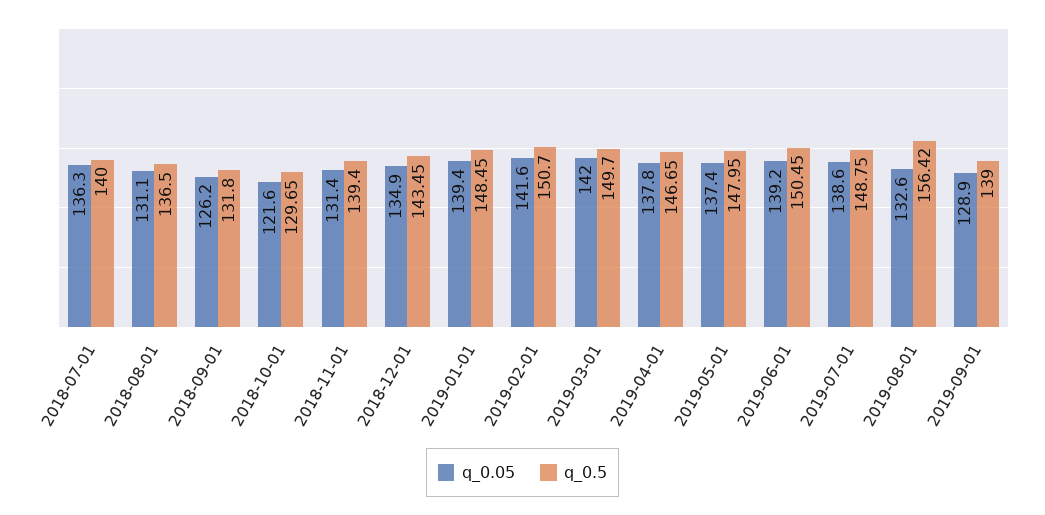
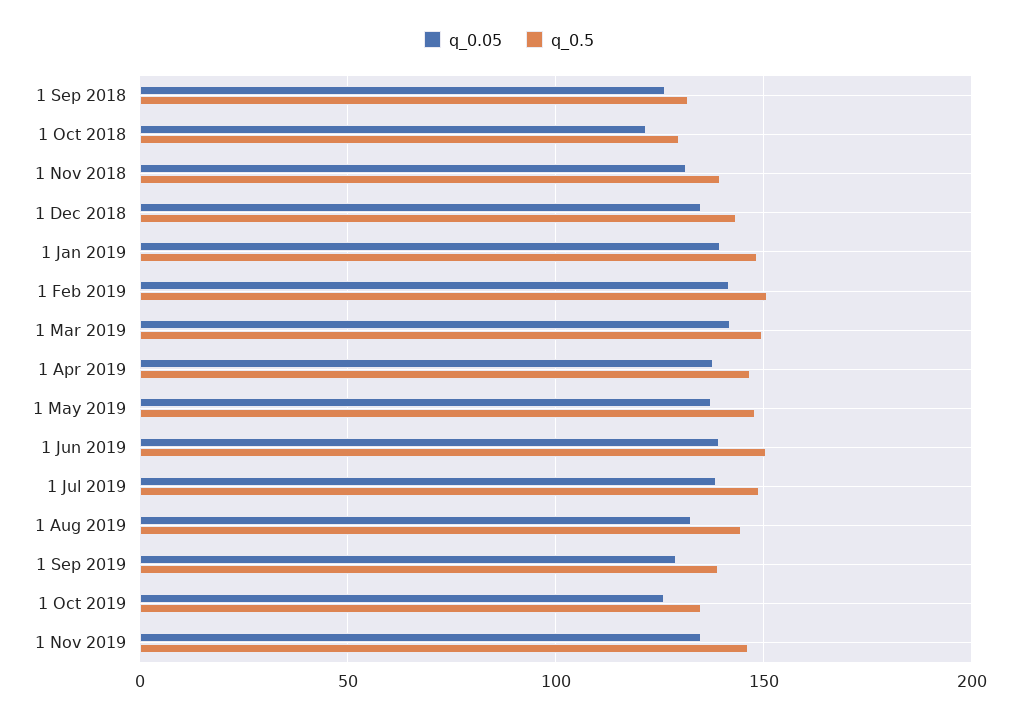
q_0.05, 2018-07-01: 136.3 -> none
q_0.5, 2018-07-01: 140 -> none
q_0.05, 2018-08-01: 131.1 -> none
q_0.5, 2018-08-01: 136.5 -> none
q_0.5, 2019-08-01: 156.42 -> 145
q_0.05, 1 Oct 2019: none -> 125
q_0.5, 1 Oct 2019: none -> 135
q_0.05, 1 Nov 2019: none -> 135
q_0.5, 1 Nov 2019: none -> 145

